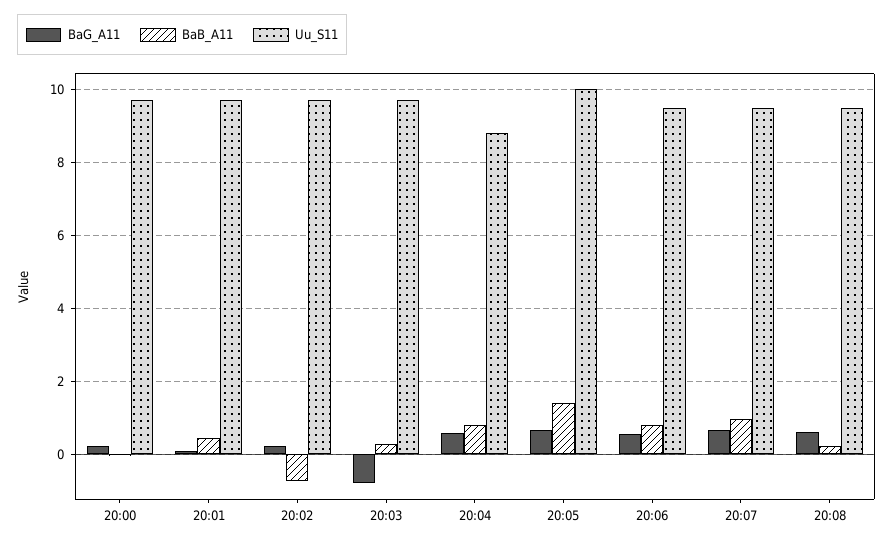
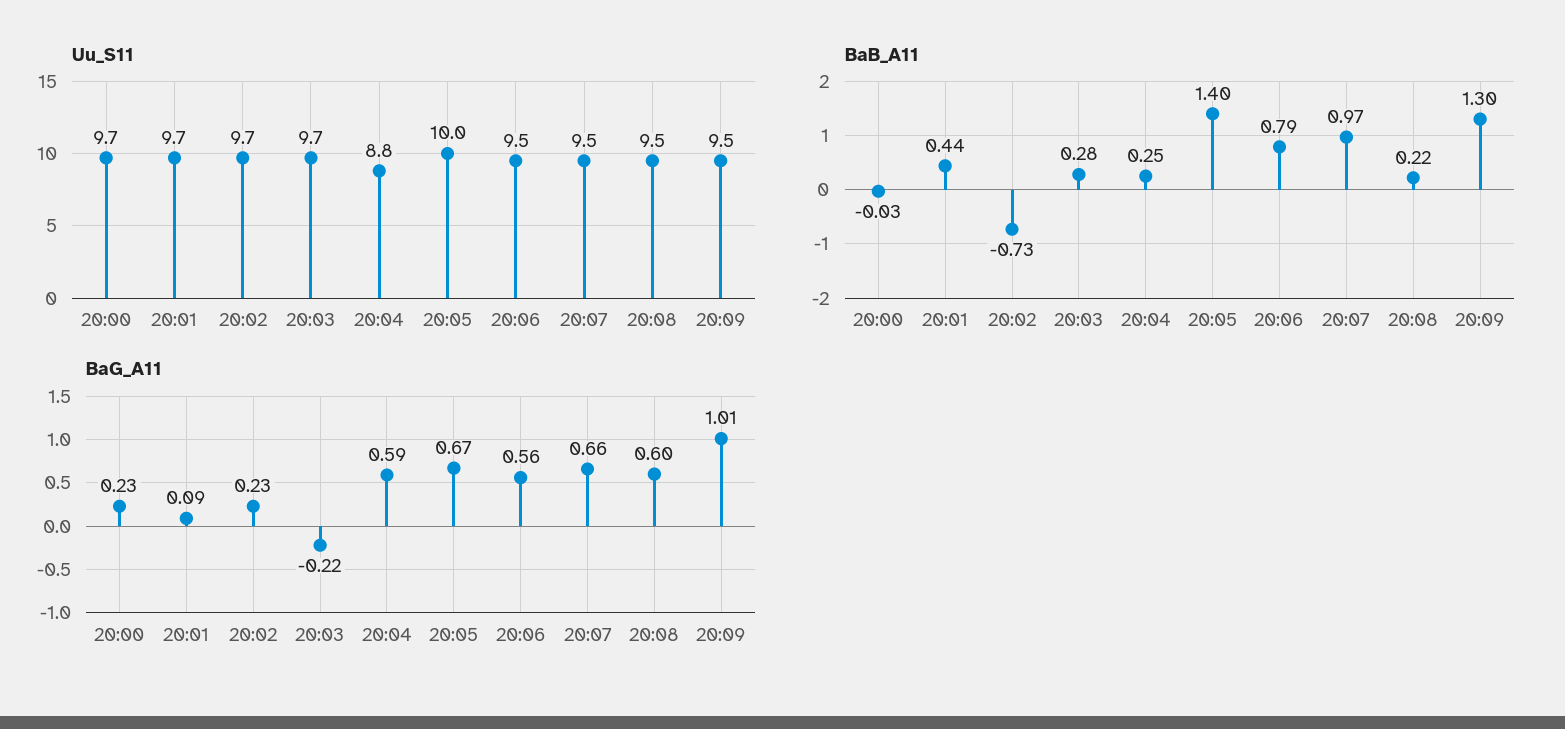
BaG_A11, 20:03: -0.8 -> -0.22
BaB_A11, 20:04: 0.8 -> 0.25
Uu_S11, 20:09: none -> 9.5
BaB_A11, 20:09: none -> 1.3
BaG_A11, 20:09: none -> 1.01

